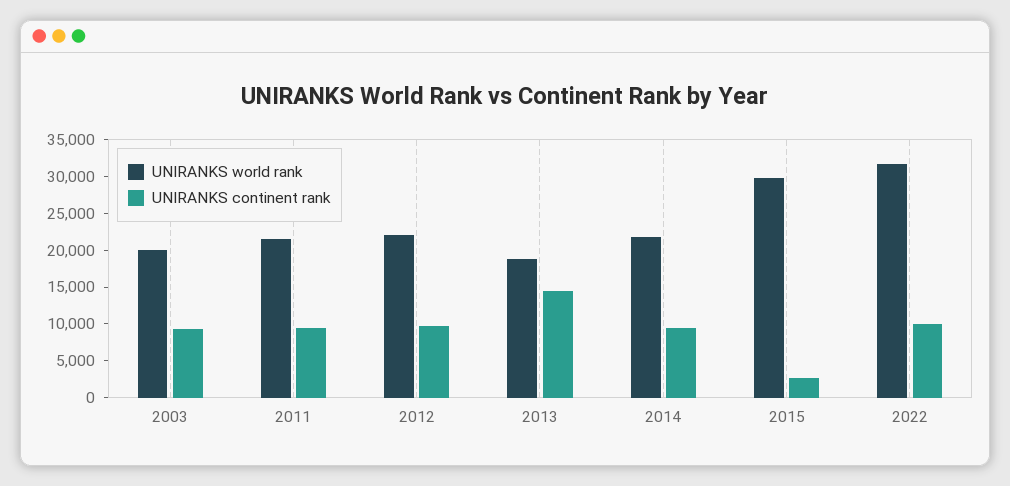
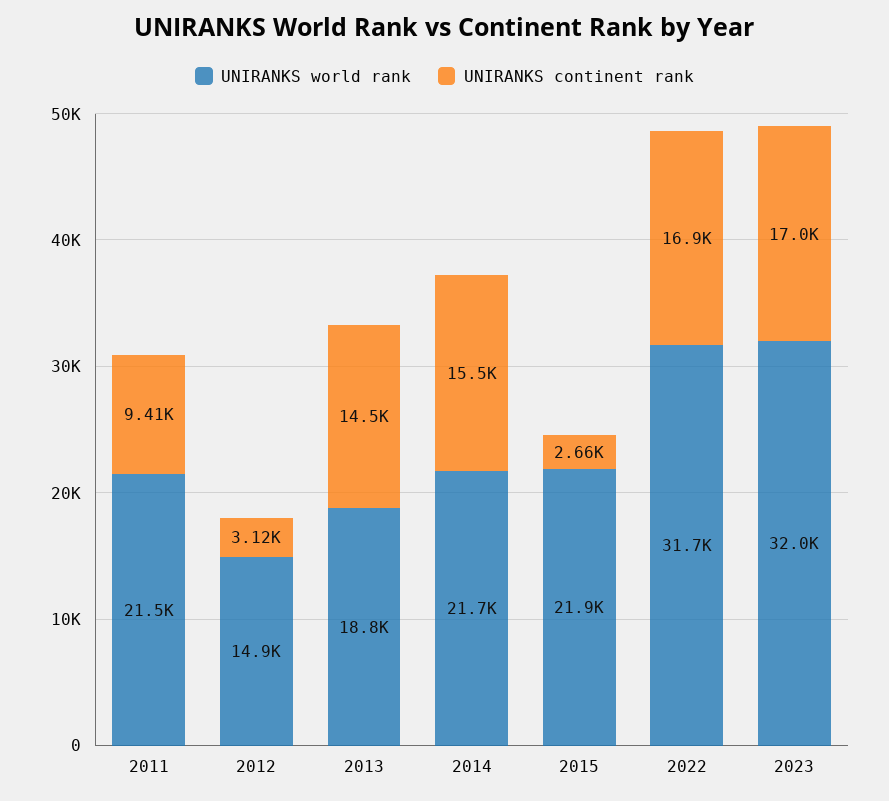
UNIRANKS world rank, 2003: 20000 -> none
UNIRANKS continent rank, 2003: 10000 -> none
UNIRANKS world rank, 2012: 22500 -> 14900
UNIRANKS continent rank, 2012: 10000 -> 3120
UNIRANKS continent rank, 2014: 10000 -> 15500
UNIRANKS world rank, 2015: 30000 -> 21900
UNIRANKS continent rank, 2022: 10000 -> 16900
UNIRANKS world rank, 2023: none -> 32000
UNIRANKS continent rank, 2023: none -> 17000

